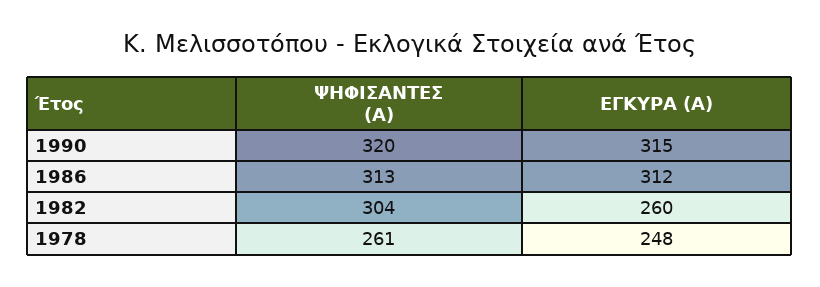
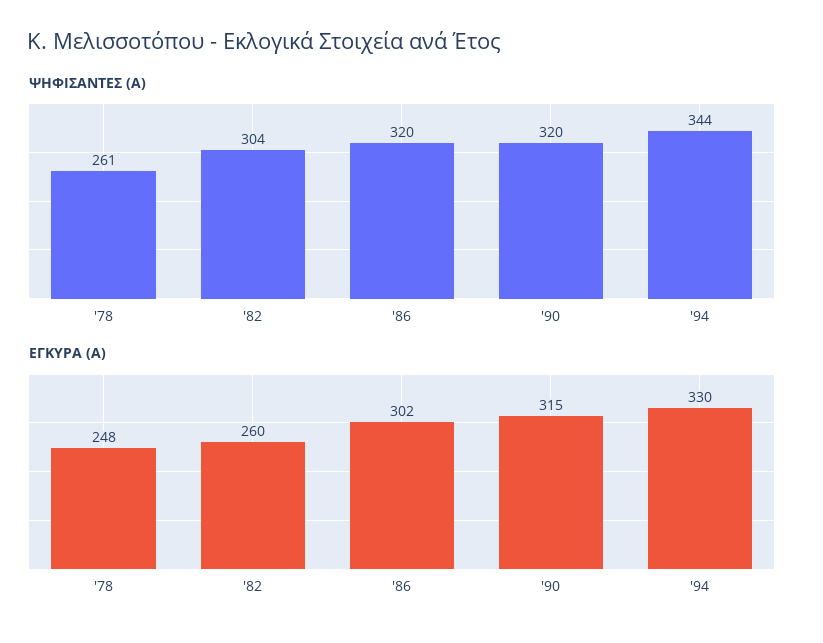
ΨΗΦΙΣΑΝΤΕΣ (Α), 1986: 313 -> 320
ΕΓΚΥΡΑ (Α), 1986: 312 -> 302
ΨΗΦΙΣΑΝΤΕΣ (Α), '94: none -> 344
ΕΓΚΥΡΑ (Α), '94: none -> 330

